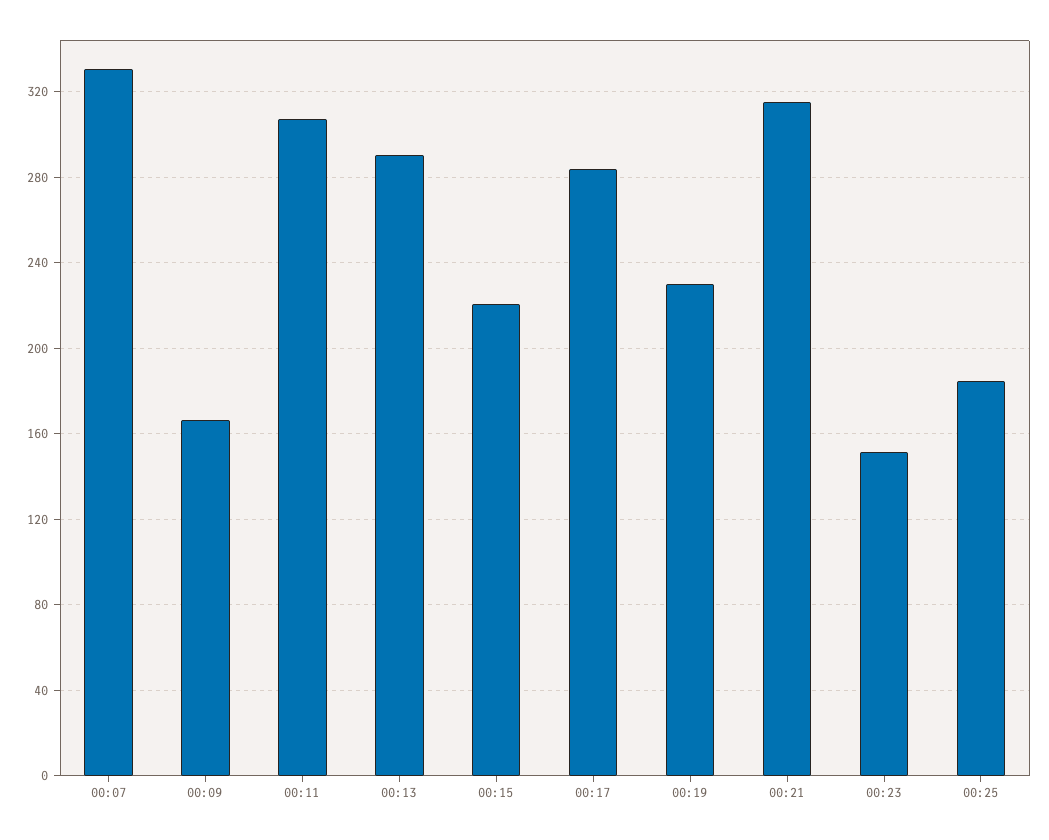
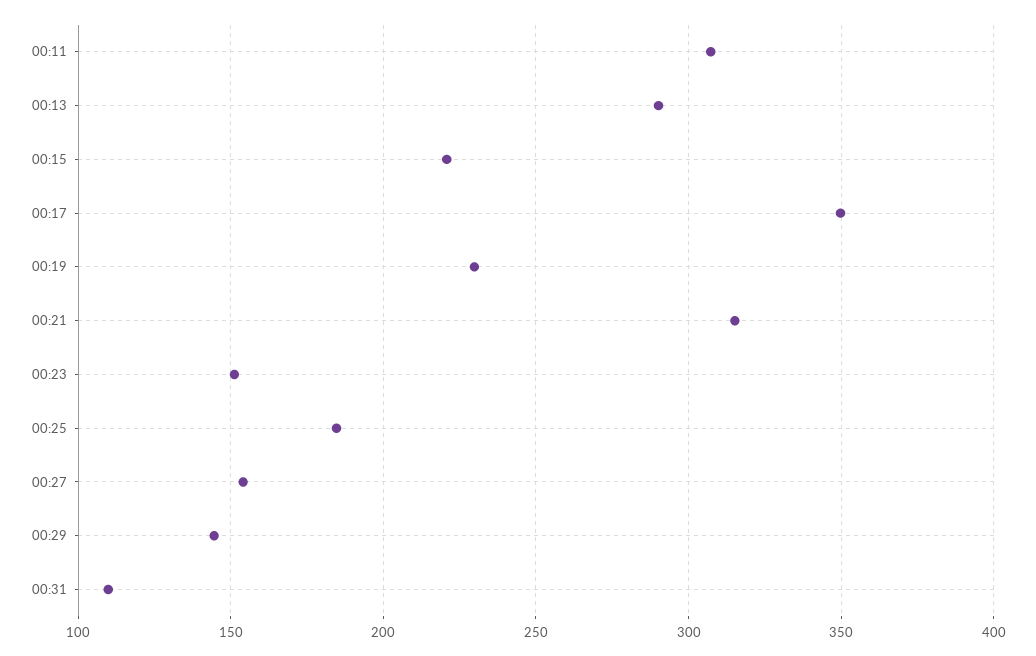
00:07: 330 -> none
00:09: 165 -> none
00:17: 285 -> 350
00:27: none -> 155
00:29: none -> 145
00:31: none -> 110

